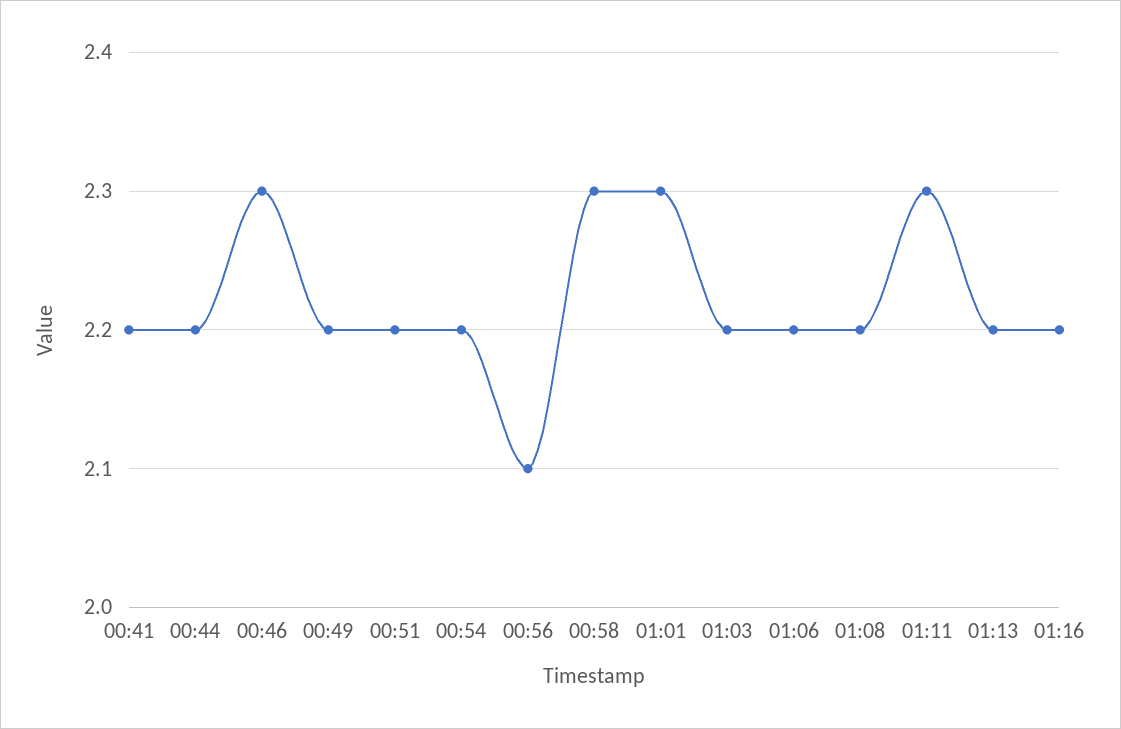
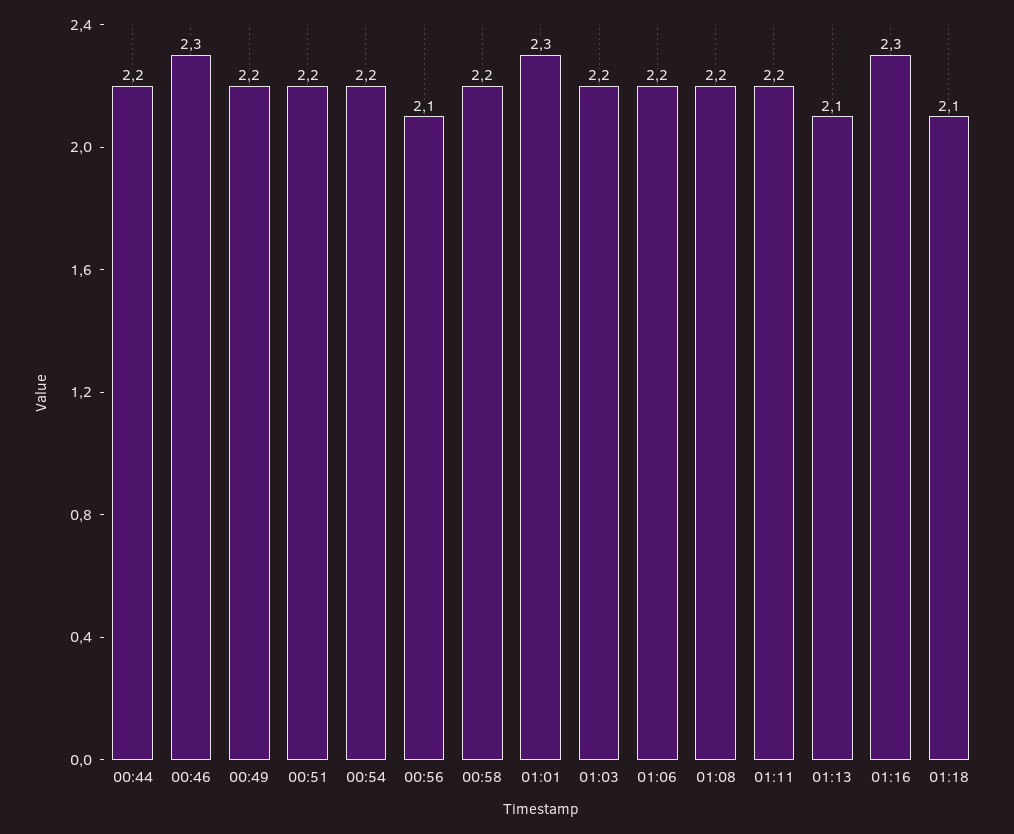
00:41: 2.2 -> none
00:58: 2.3 -> 2.2
01:11: 2.3 -> 2.2
01:13: 2.2 -> 2.1
01:16: 2.2 -> 2.3
01:18: none -> 2.1

